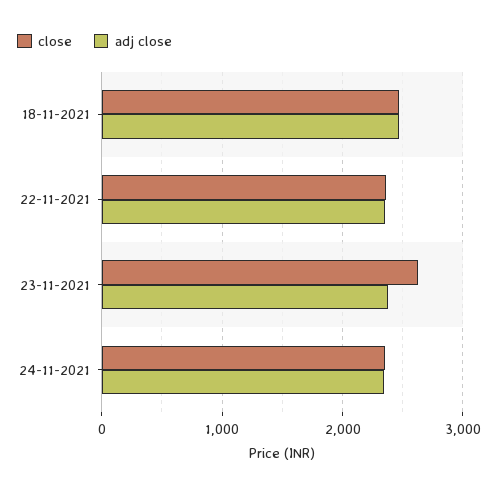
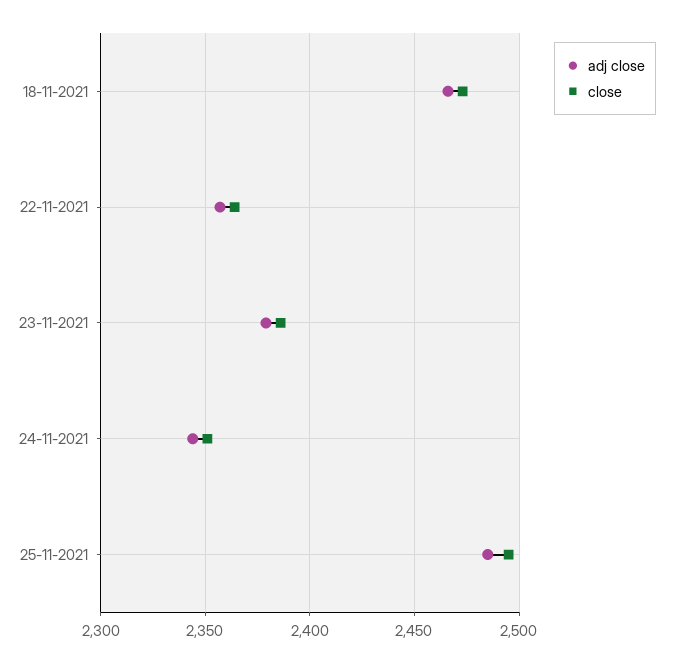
close, 23-11-2021: 2600 -> 2385
adj close, 25-11-2021: none -> 2485
close, 25-11-2021: none -> 2495

